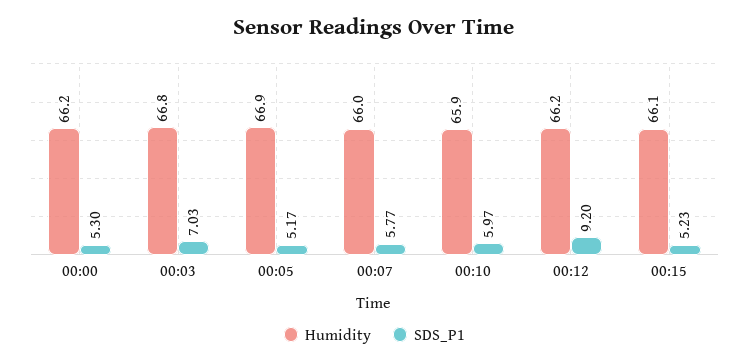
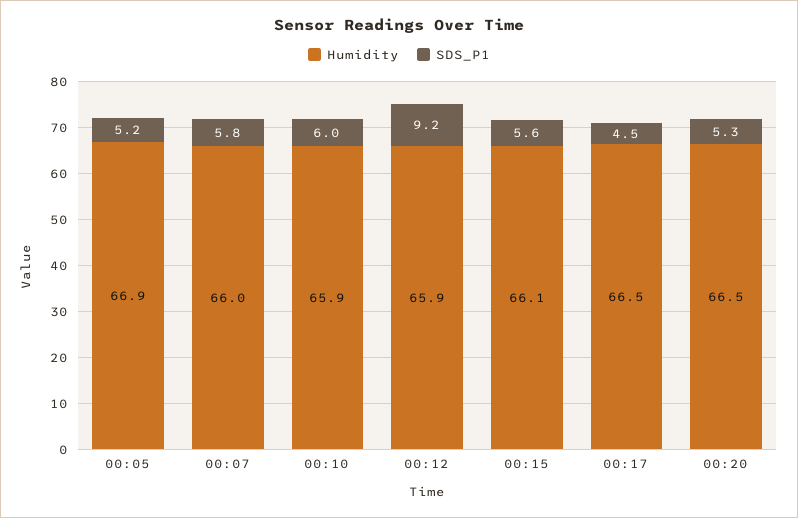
Humidity, 00:00: 66.2 -> none
SDS_P1, 00:00: 5.3 -> none
Humidity, 00:03: 66.8 -> none
SDS_P1, 00:03: 7.03 -> none
Humidity, 00:12: 66.2 -> 65.9
SDS_P1, 00:15: 5.23 -> 5.6
Humidity, 00:17: none -> 66.5
SDS_P1, 00:17: none -> 4.5
Humidity, 00:20: none -> 66.5
SDS_P1, 00:20: none -> 5.3

